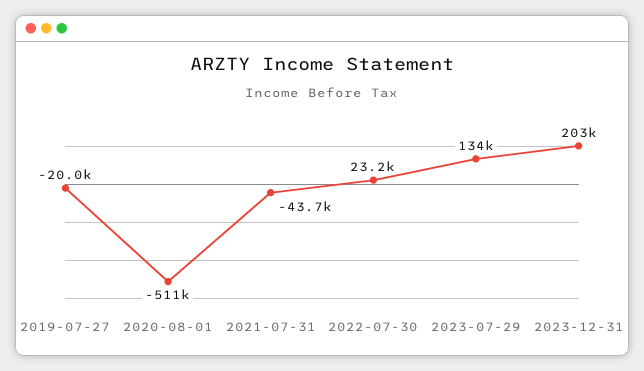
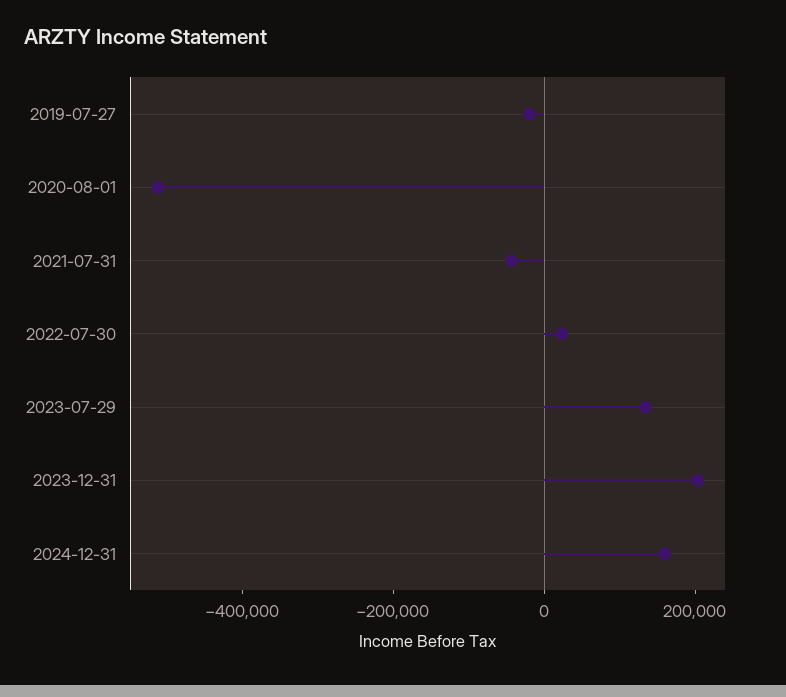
2024-12-31: none -> 150000

